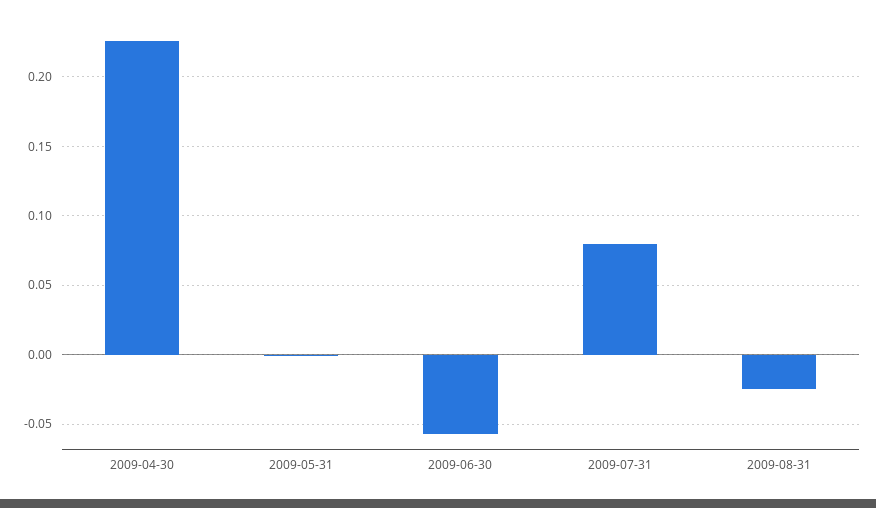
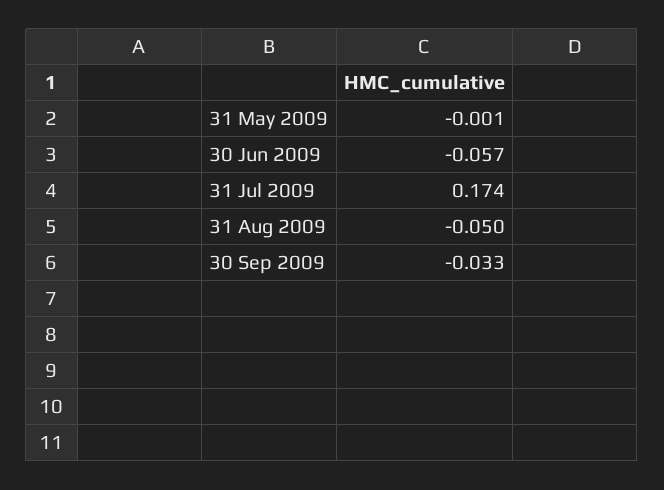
2009-04-30: 0.225 -> none
2009-07-31: 0.08 -> 0.174
2009-08-31: -0.025 -> -0.05
30 Sep 2009: none -> -0.033

